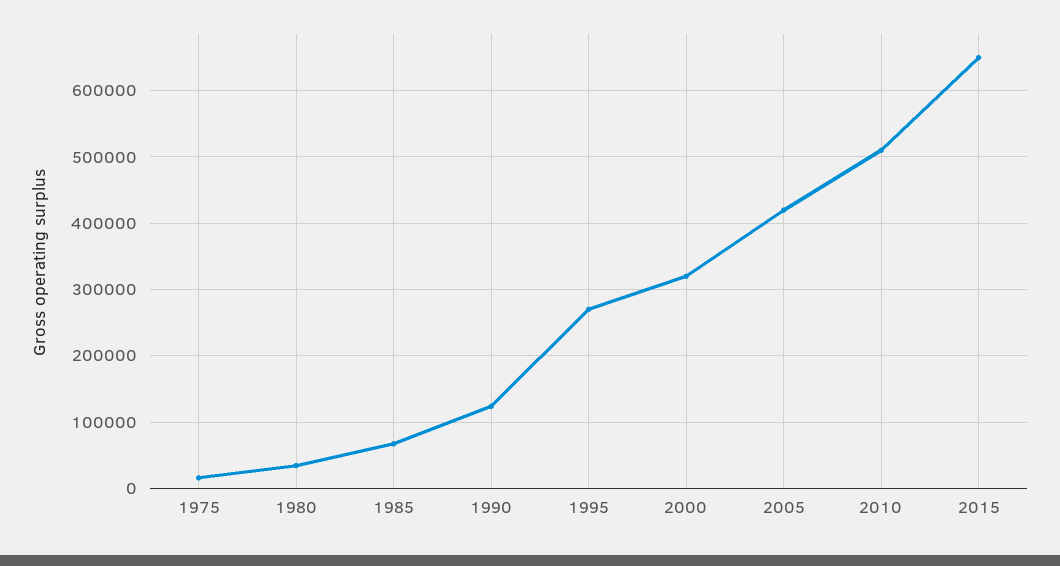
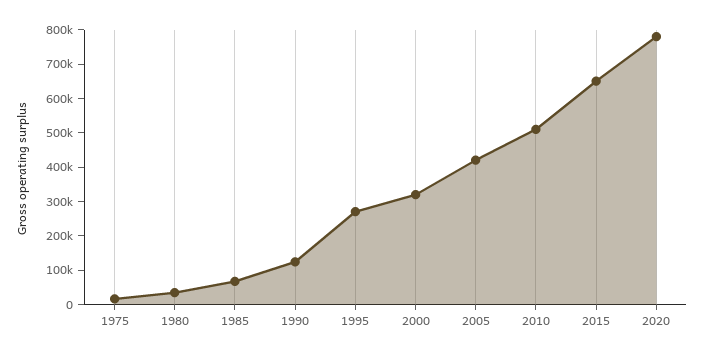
2020: none -> 775000

